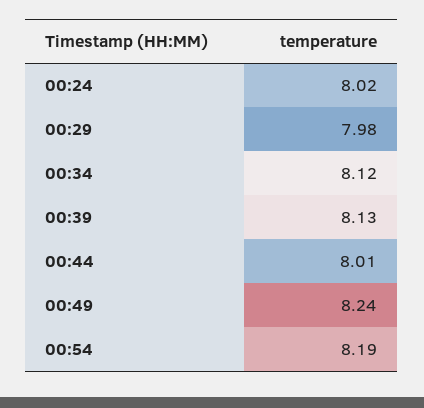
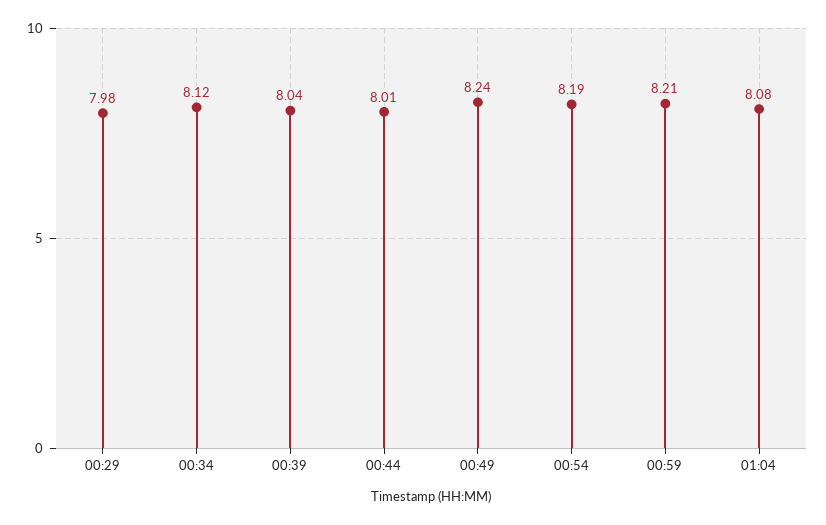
00:24: 8.02 -> none
00:39: 8.13 -> 8.04
00:59: none -> 8.21
01:04: none -> 8.08

